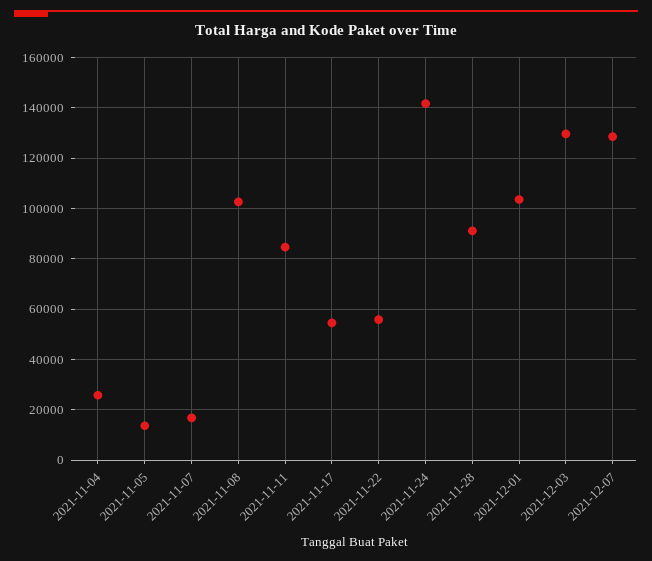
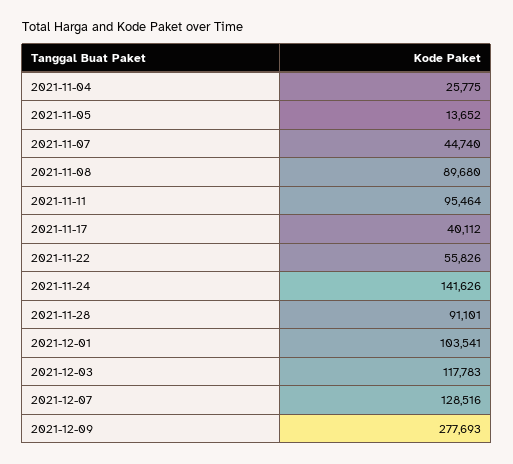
2021-11-07: 17500 -> 44740
2021-11-08: 102500 -> 89680
2021-11-11: 85000 -> 95464
2021-11-17: 55000 -> 40112
2021-12-03: 130000 -> 117783
2021-12-09: none -> 277693

